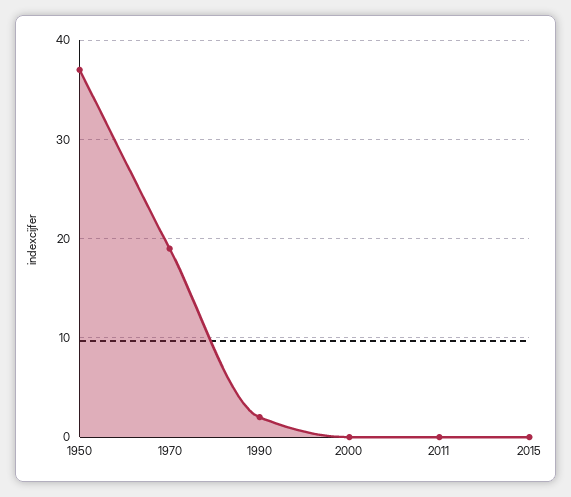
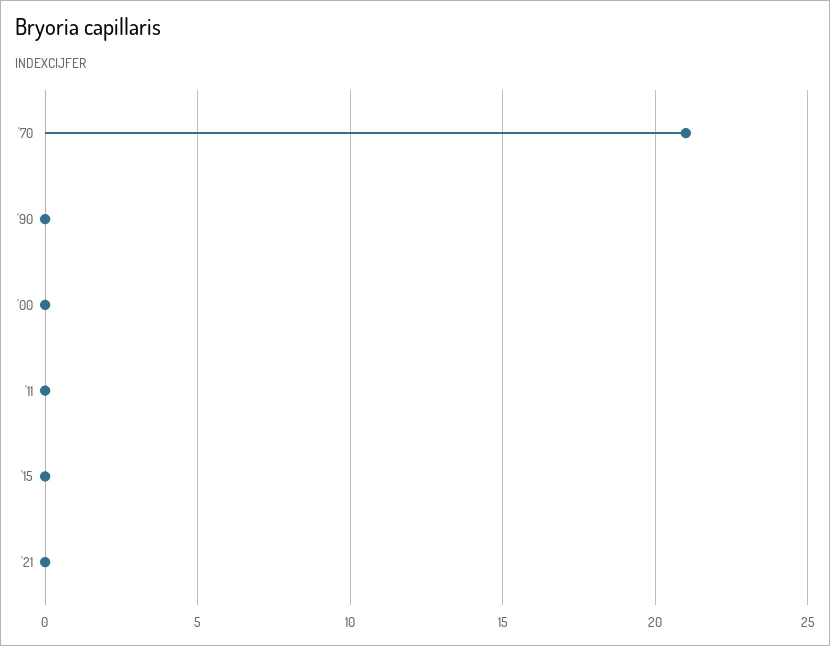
1950: 37 -> none
1970: 19 -> 21
1990: 2 -> 0
'21: none -> 0

